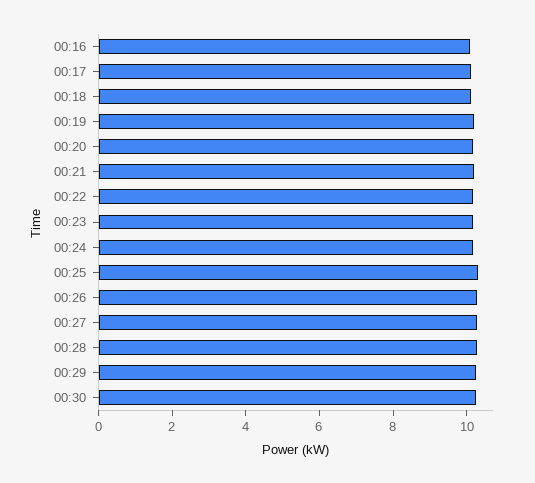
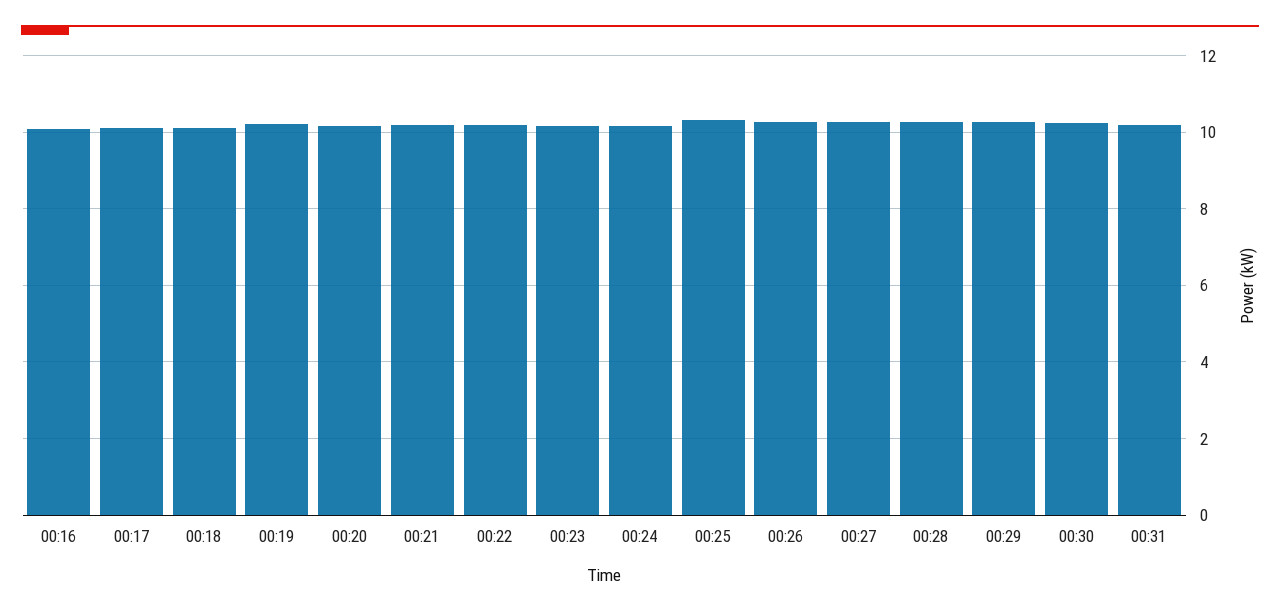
00:31: none -> 10.2

